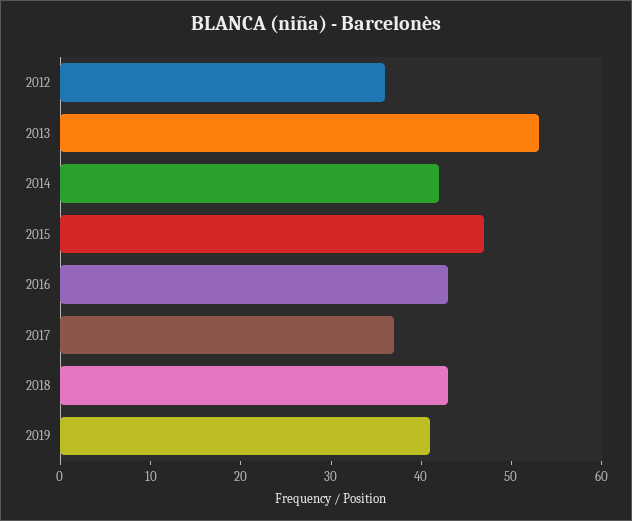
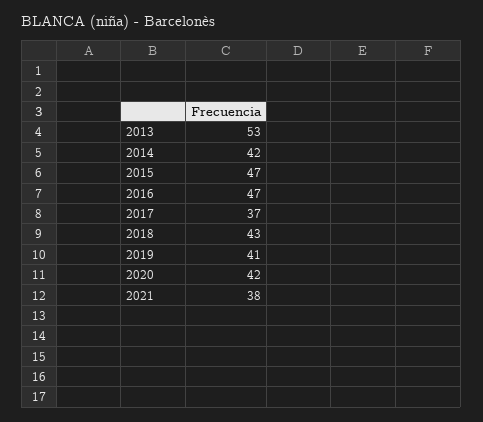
2012: 36 -> none
2016: 43 -> 47
2020: none -> 42
2021: none -> 38

